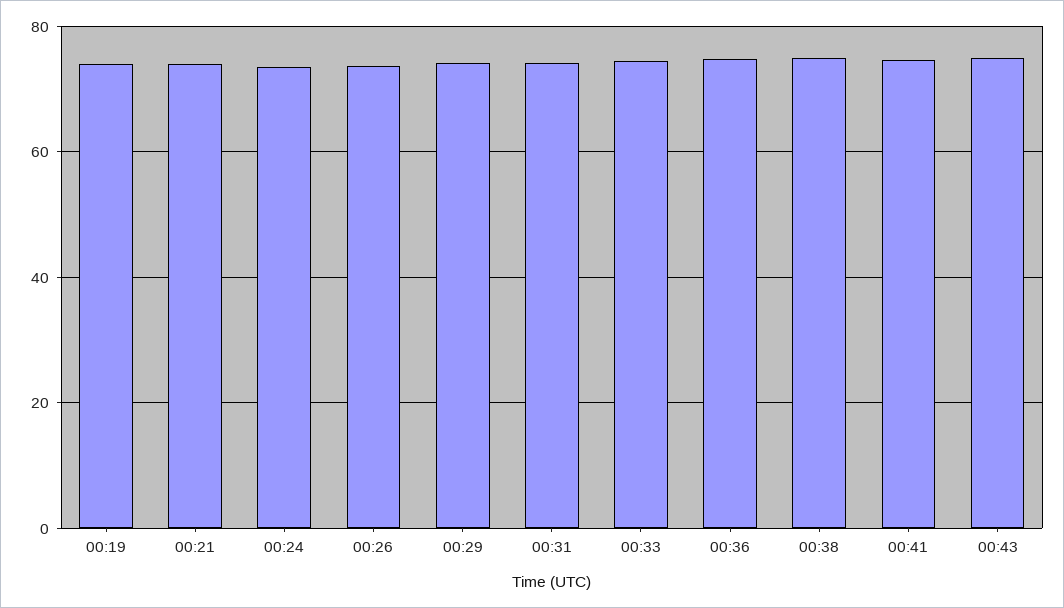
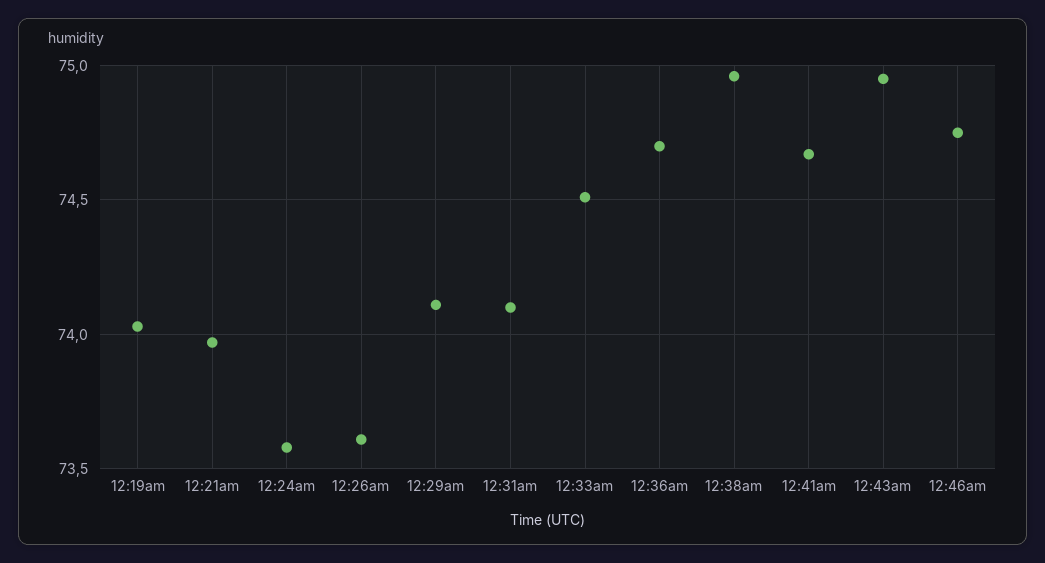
12:46am: none -> 74.75

